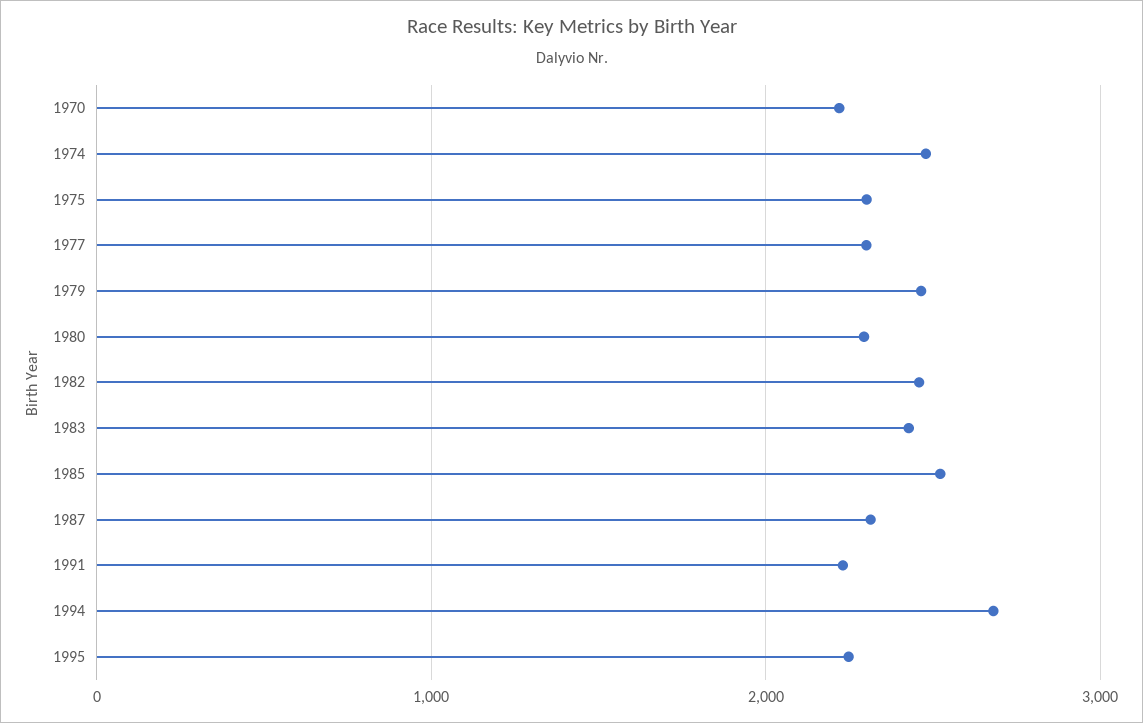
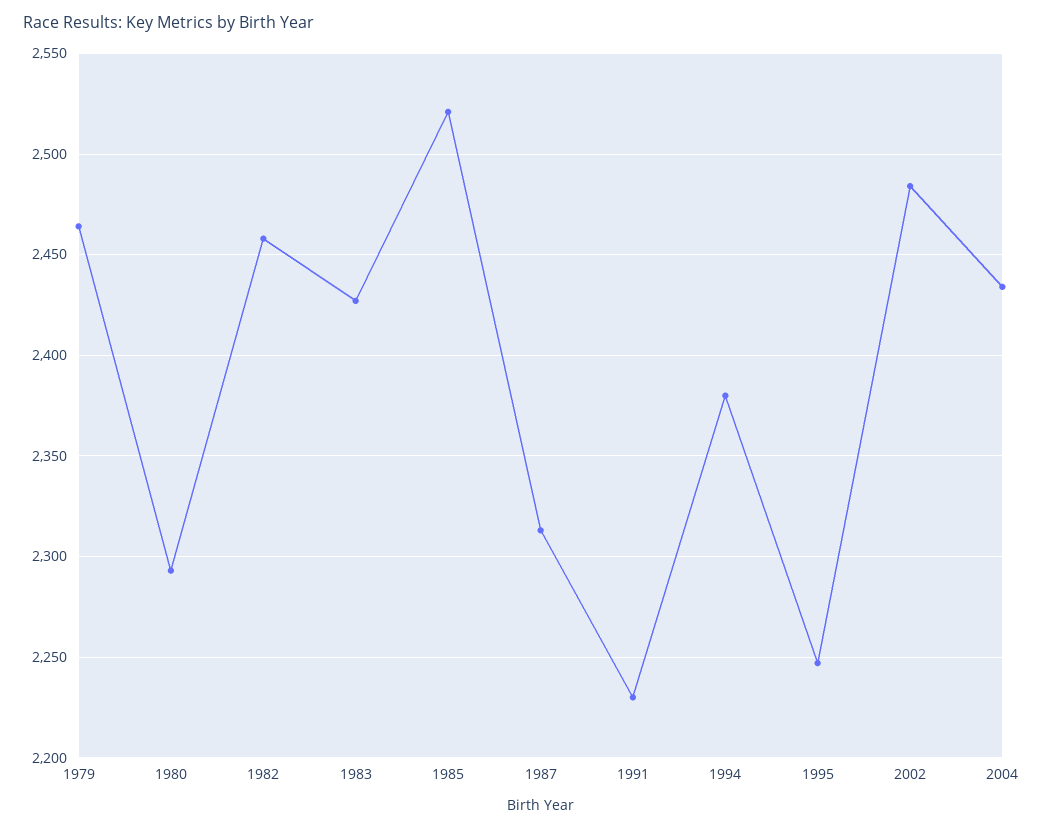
1970: 2200 -> none
1974: 2500 -> none
1975: 2300 -> none
1977: 2300 -> none
1994: 2700 -> 2380
2002: none -> 2485
2004: none -> 2435

